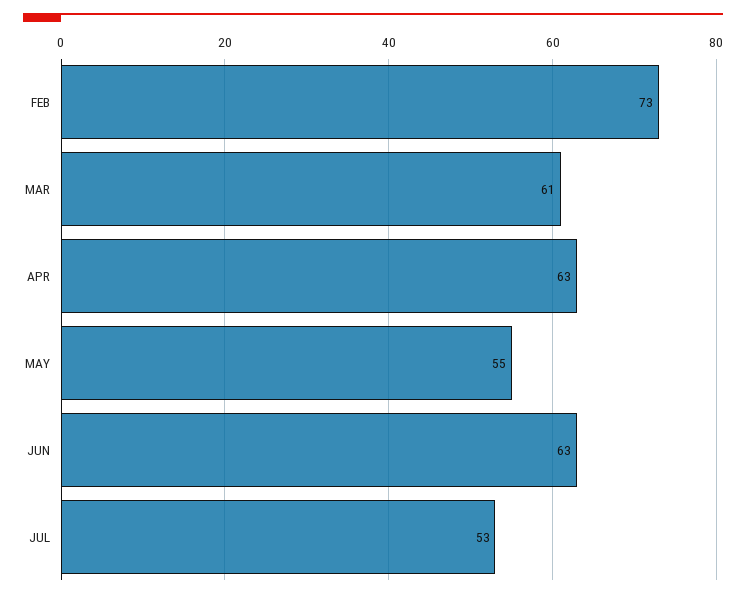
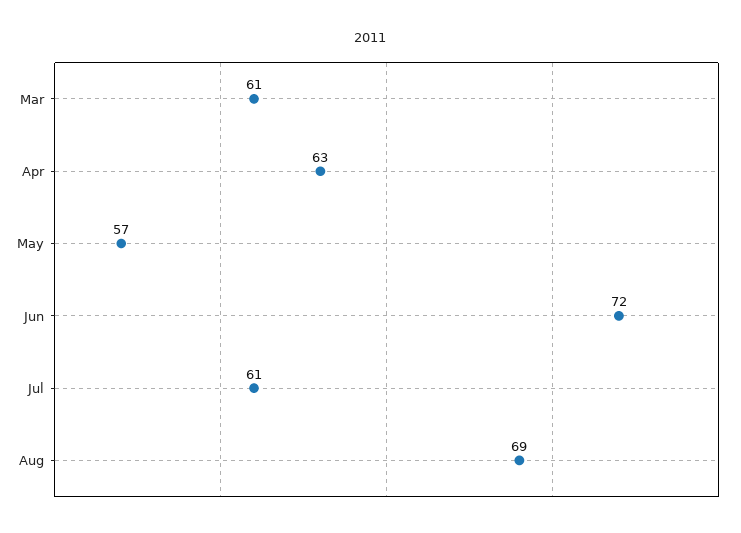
FEB: 73 -> none
MAY: 55 -> 57
JUN: 63 -> 72
JUL: 53 -> 61
Aug: none -> 69

